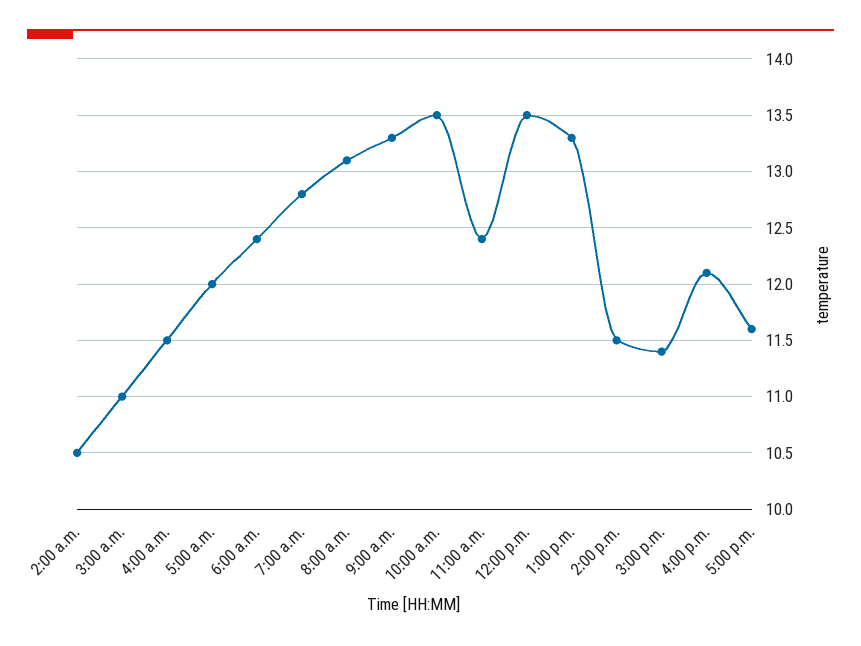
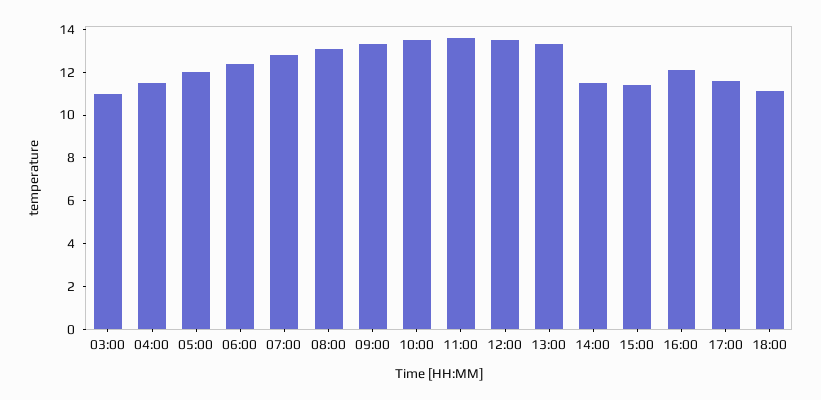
2:00 a.m.: 10.5 -> none
11:00 a.m.: 12.4 -> 13.5
18:00: none -> 11

